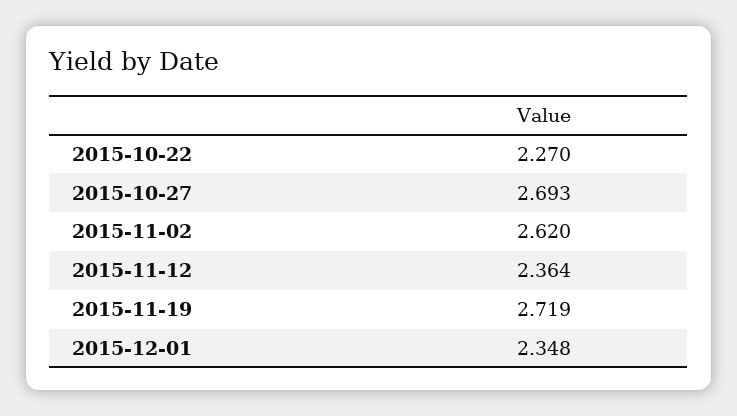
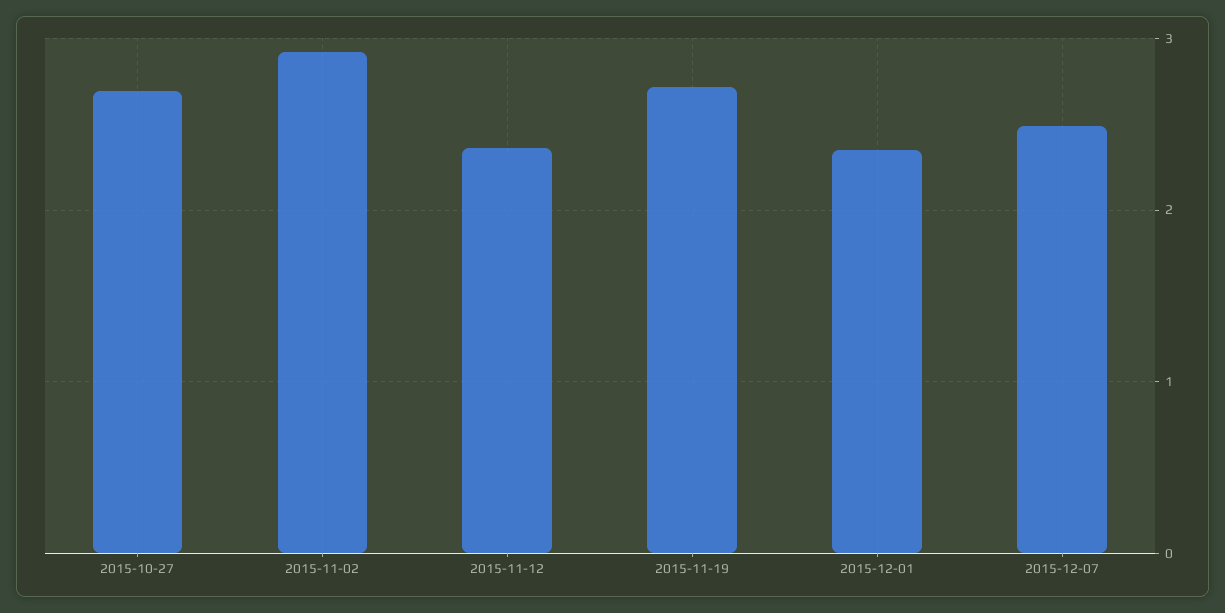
2015-10-22: 2.27 -> none
2015-11-02: 2.62 -> 2.9
2015-12-07: none -> 2.5

